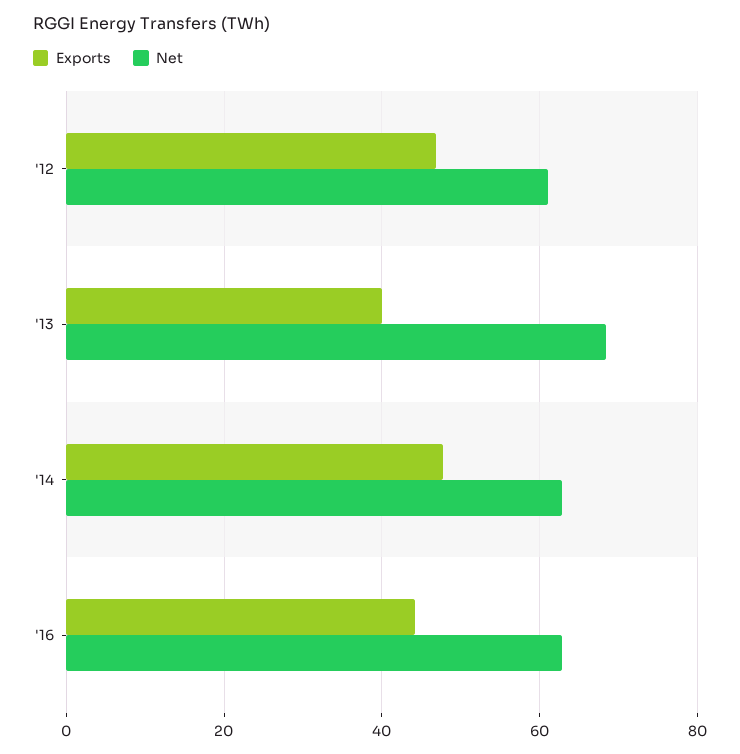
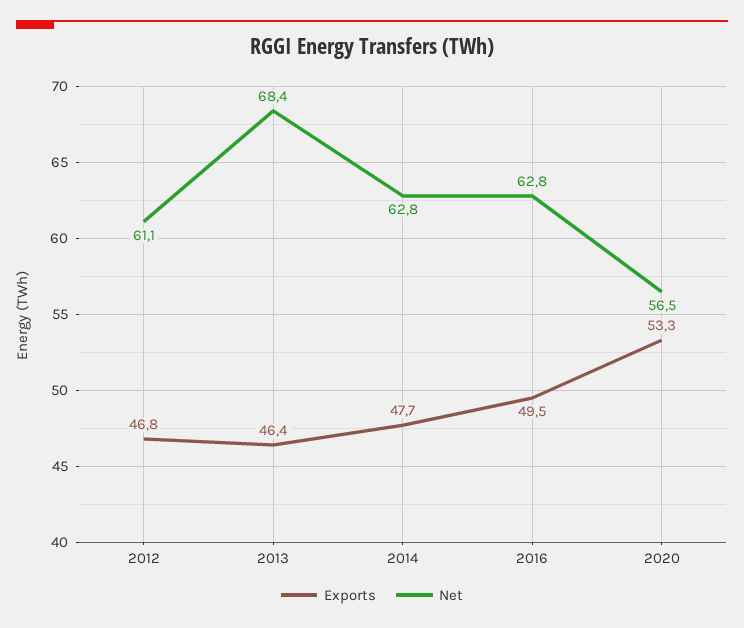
Exports, '13: 40 -> 46.4
Exports, '16: 44 -> 49.5
Exports, 2020: none -> 53.3
Net, 2020: none -> 56.5

